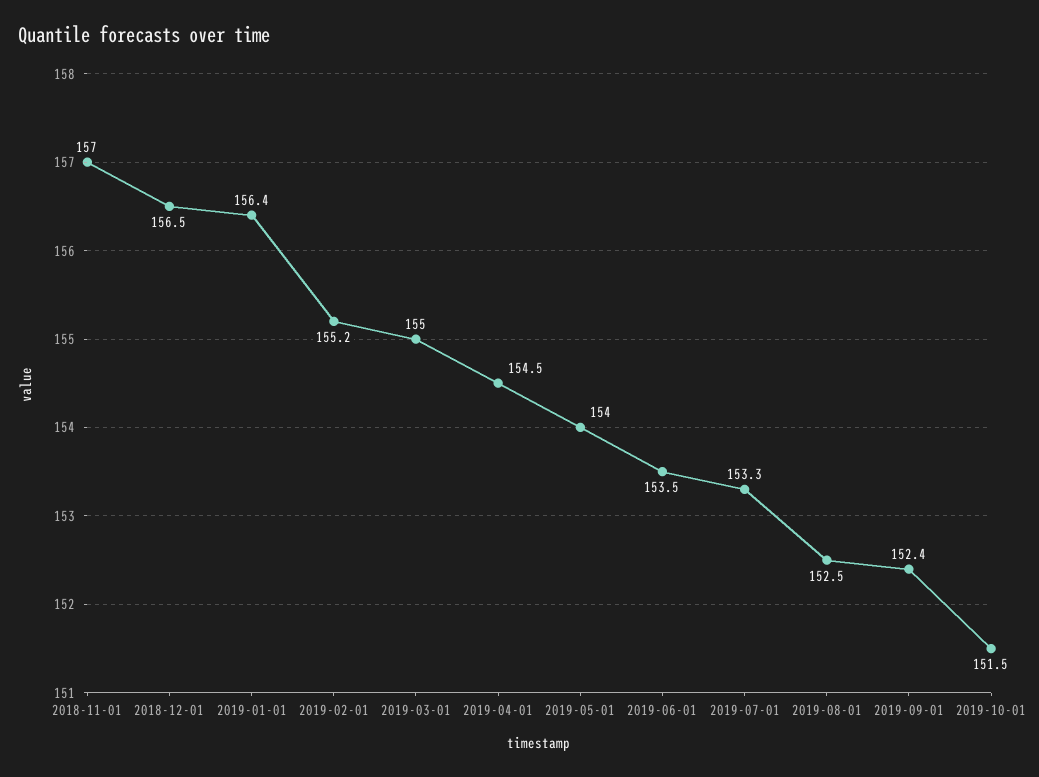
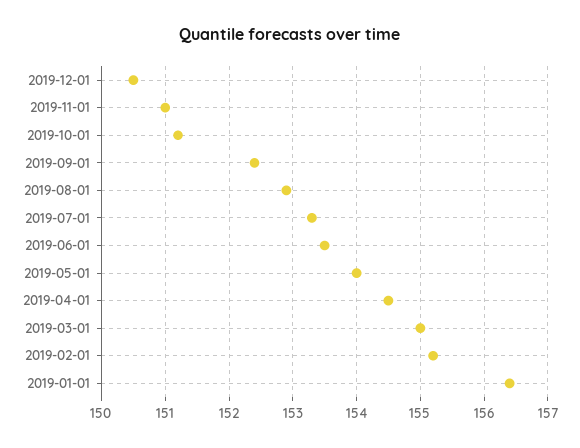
2018-11-01: 157 -> none
2018-12-01: 156.5 -> none
2019-08-01: 152.5 -> 152.9
2019-10-01: 151.5 -> 151.2
2019-12-01: none -> 150.5
2019-11-01: none -> 151

